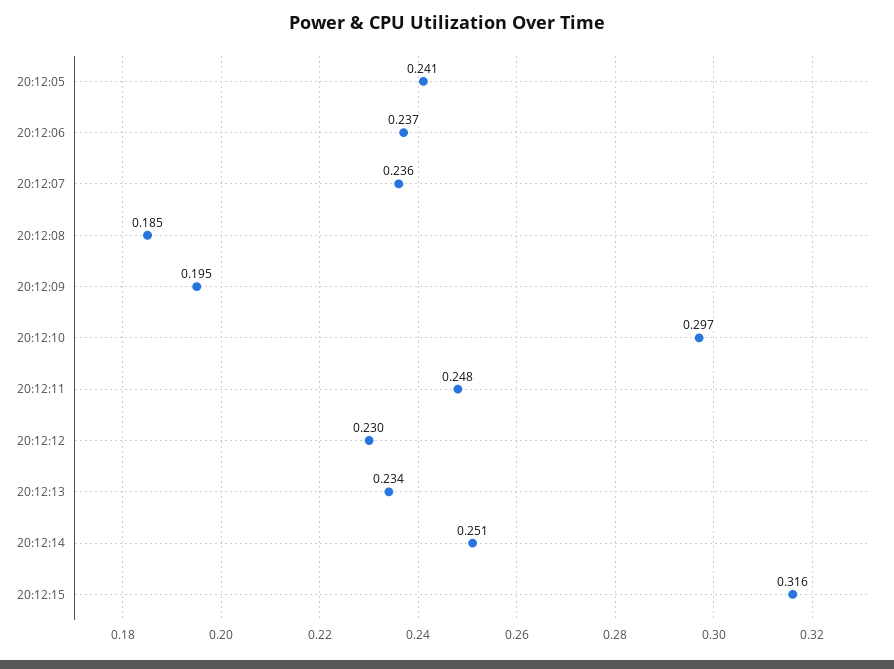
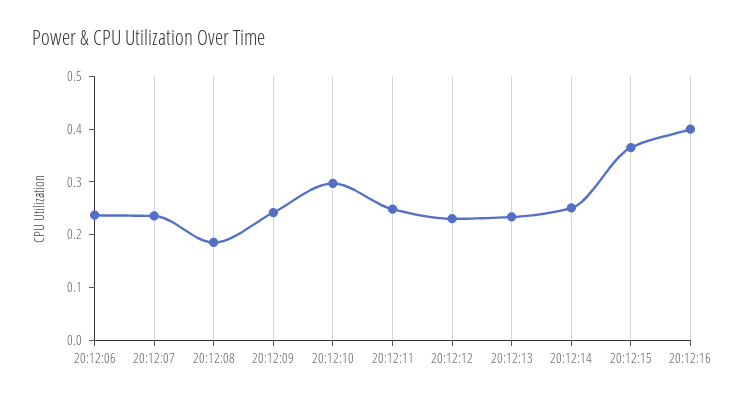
20:12:05: 0.241 -> none
20:12:09: 0.195 -> 0.24
20:12:15: 0.316 -> 0.36
20:12:16: none -> 0.4

